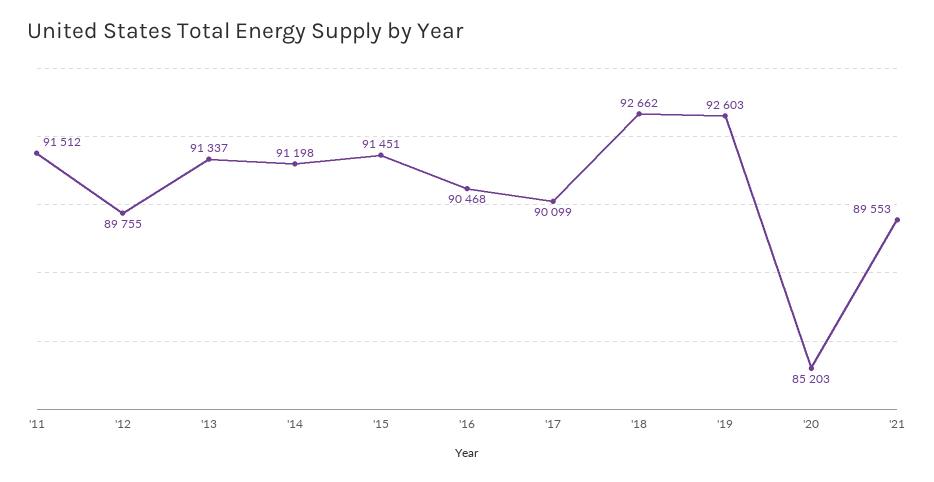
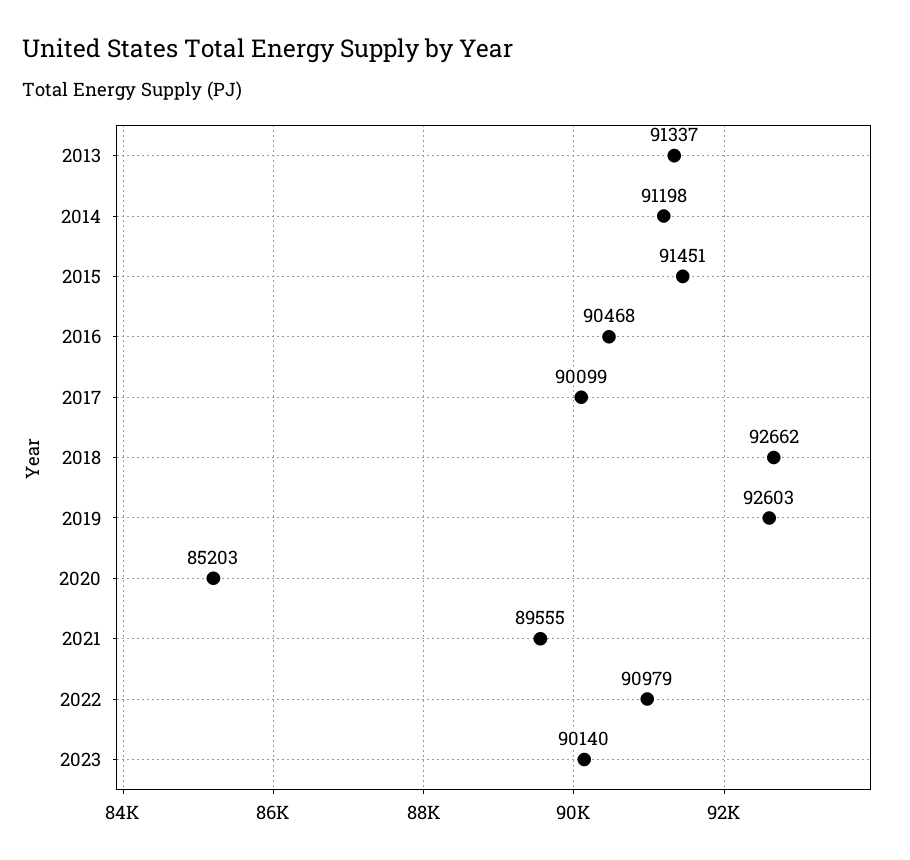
'11: 91512 -> none
'12: 89755 -> none
'21: 89553 -> 89555
2022: none -> 90979
2023: none -> 90140

